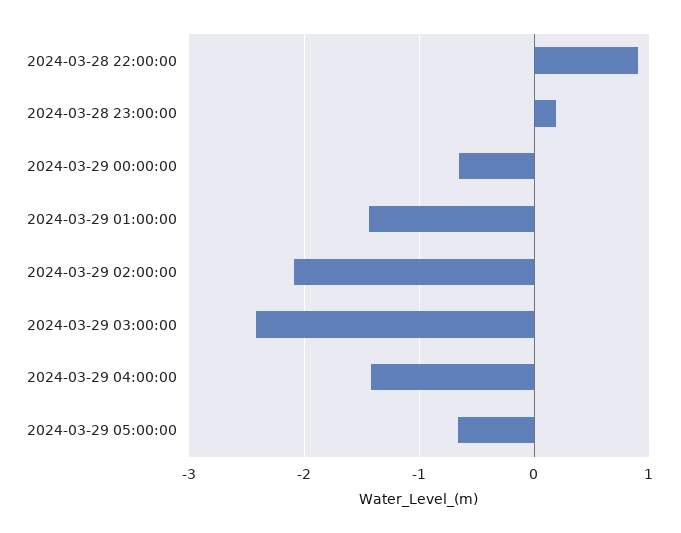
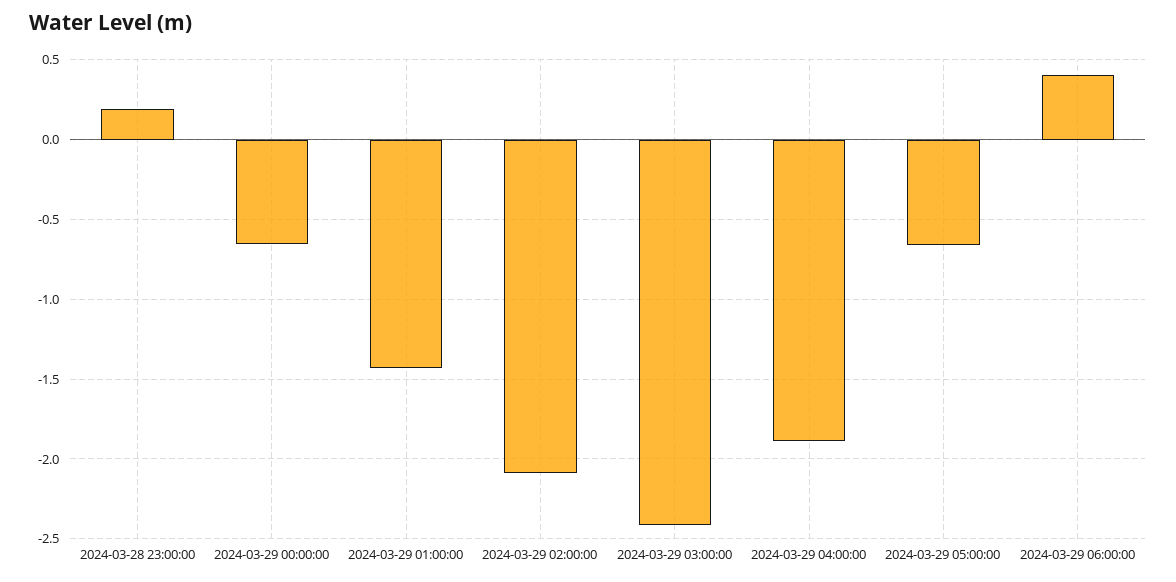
2024-03-28 22:00:00: 0.9 -> none
2024-03-29 04:00:00: -1.4 -> -1.9
2024-03-29 06:00:00: none -> 0.4

